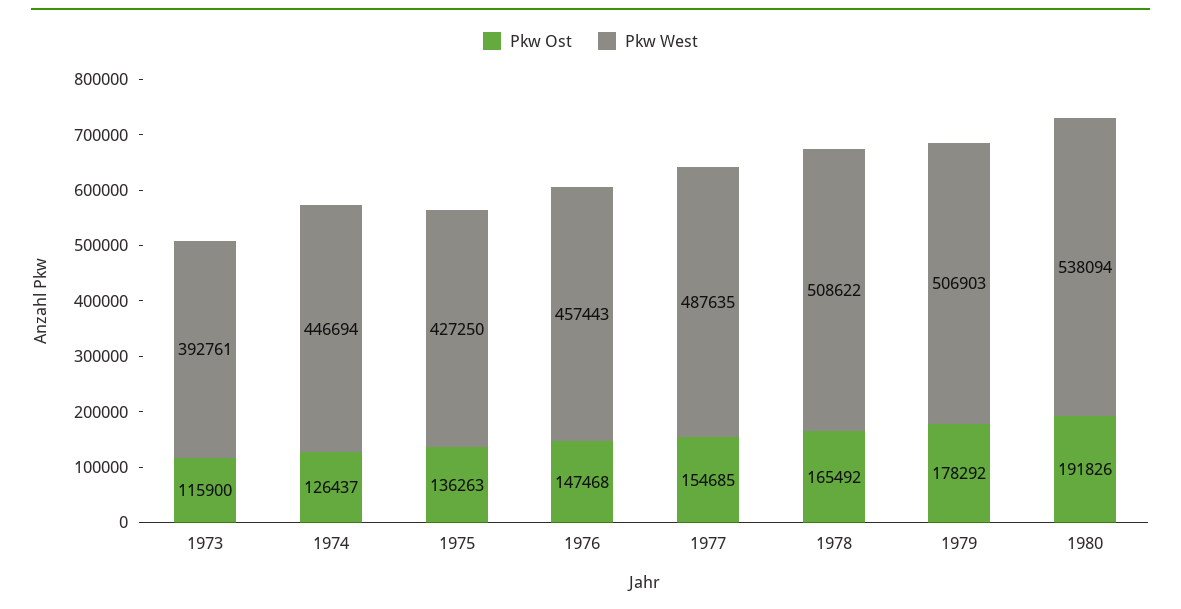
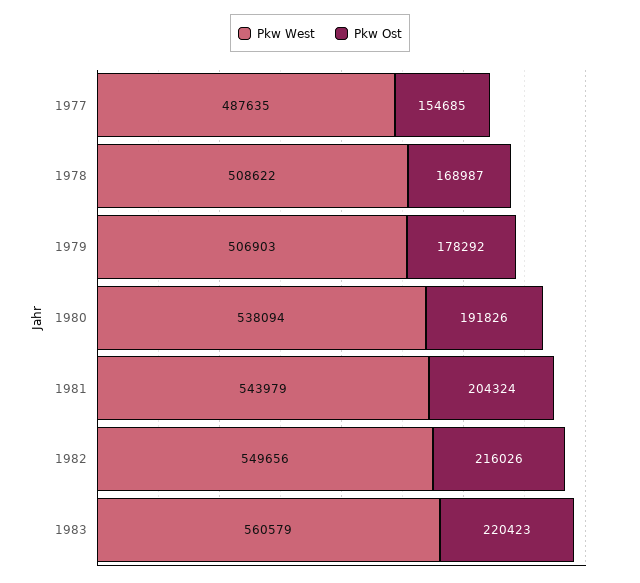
Pkw Ost, 1973: 115900 -> none
Pkw West, 1973: 392761 -> none
Pkw Ost, 1974: 126437 -> none
Pkw West, 1974: 446694 -> none
Pkw Ost, 1975: 136263 -> none
Pkw West, 1975: 427250 -> none
Pkw Ost, 1976: 147468 -> none
Pkw West, 1976: 457443 -> none
Pkw Ost, 1978: 165492 -> 168987
Pkw West, 1981: none -> 543979
Pkw Ost, 1981: none -> 204324
Pkw West, 1982: none -> 549656
Pkw Ost, 1982: none -> 216026
Pkw West, 1983: none -> 560579
Pkw Ost, 1983: none -> 220423

